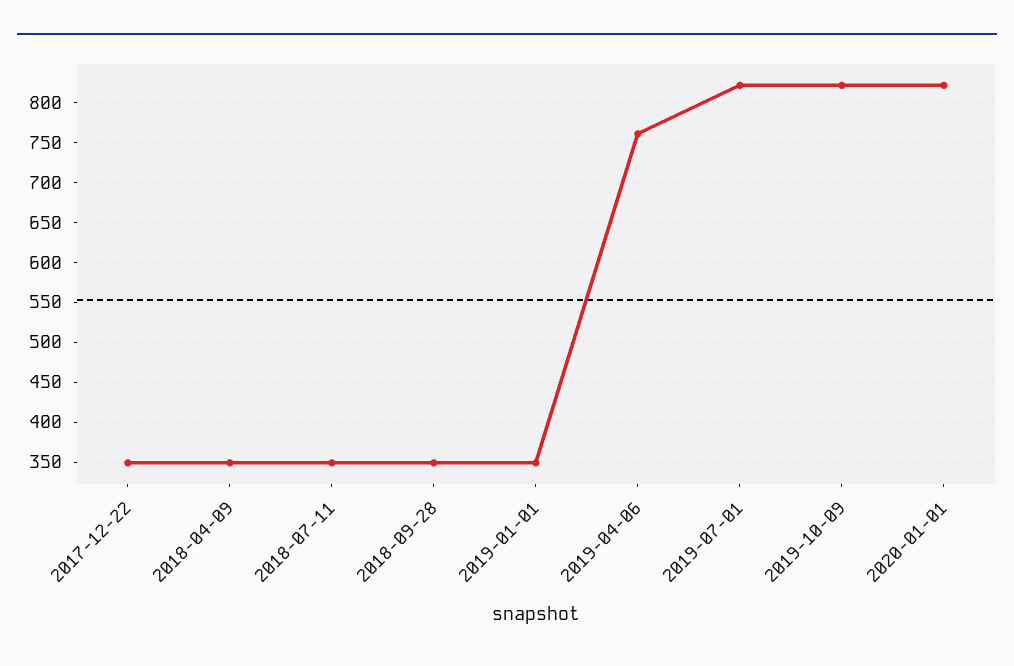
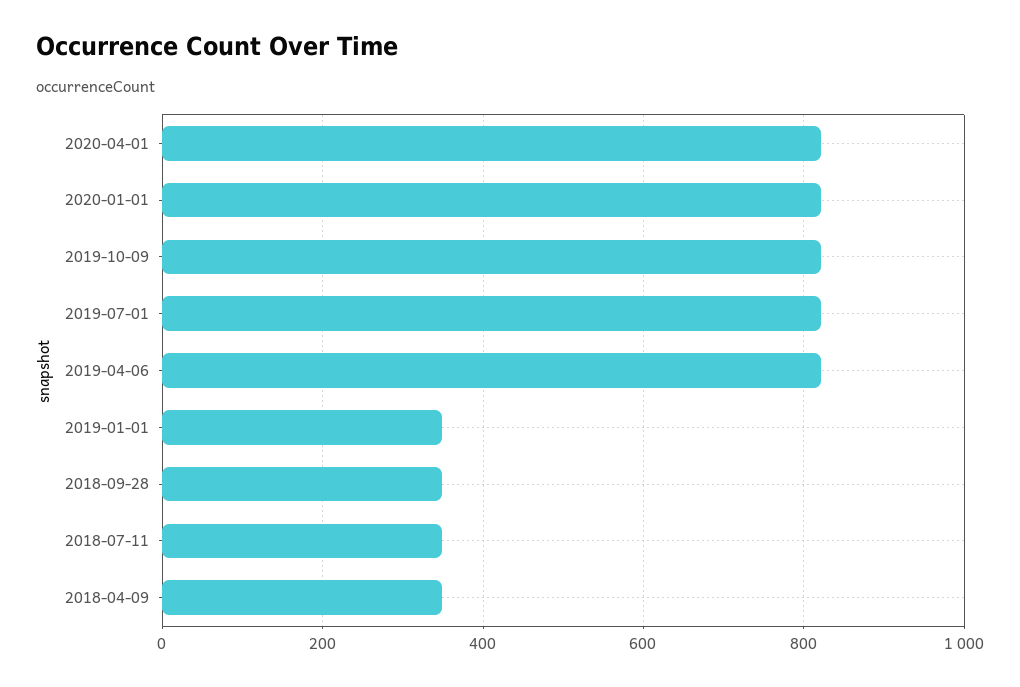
2017-12-22: 350 -> none
2019-04-06: 760 -> 820
2020-04-01: none -> 820

